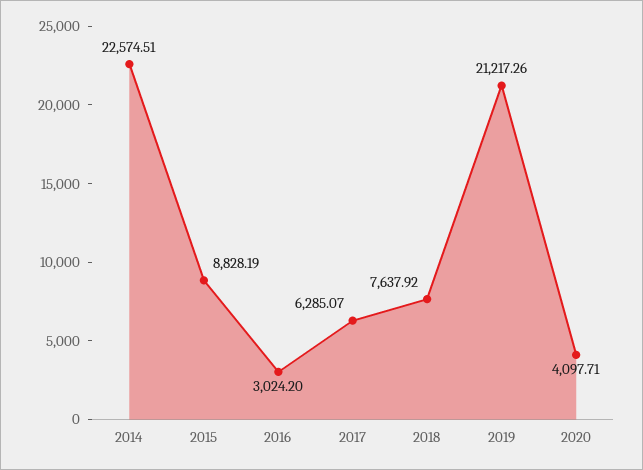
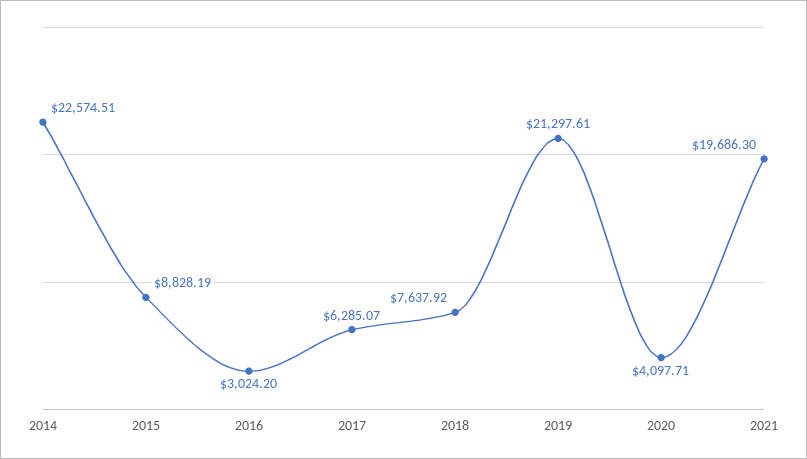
2019: 21217.26 -> 21297.61
2021: none -> 19686.3

